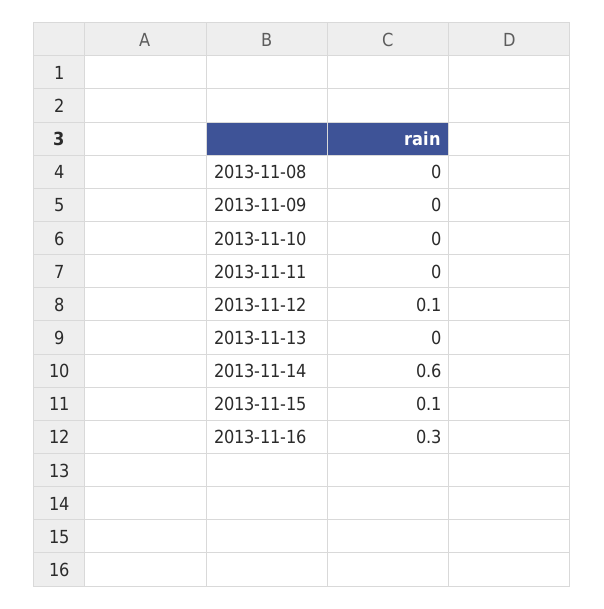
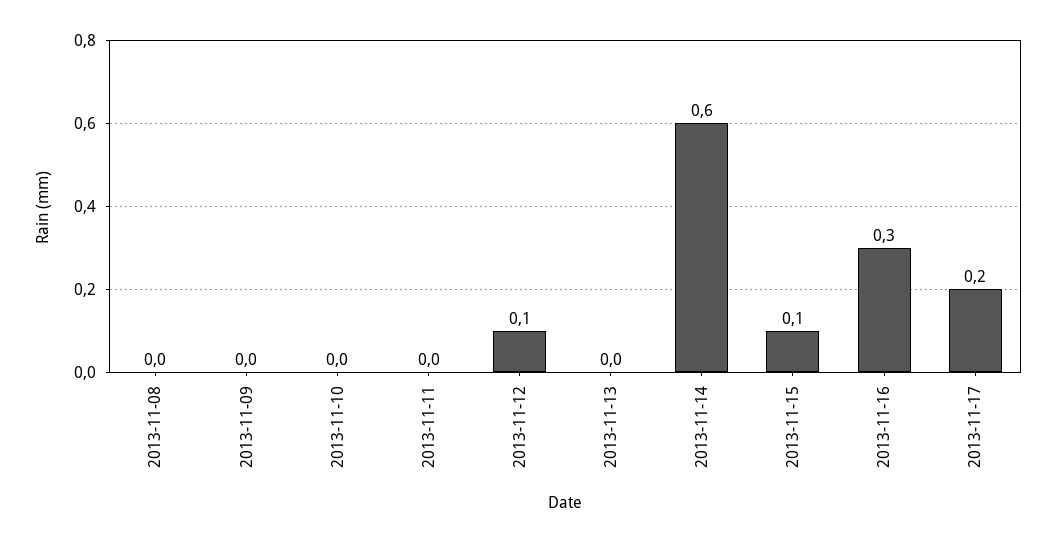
2013-11-17: none -> 0.2

